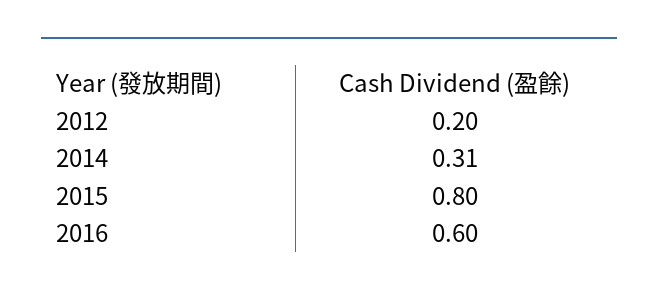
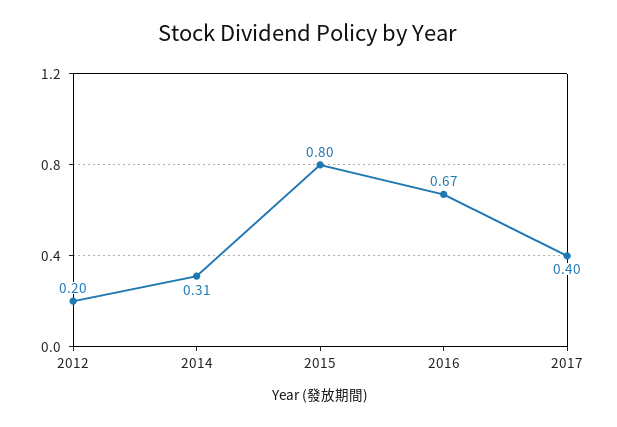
2016: 0.6 -> 0.67
2017: none -> 0.4

